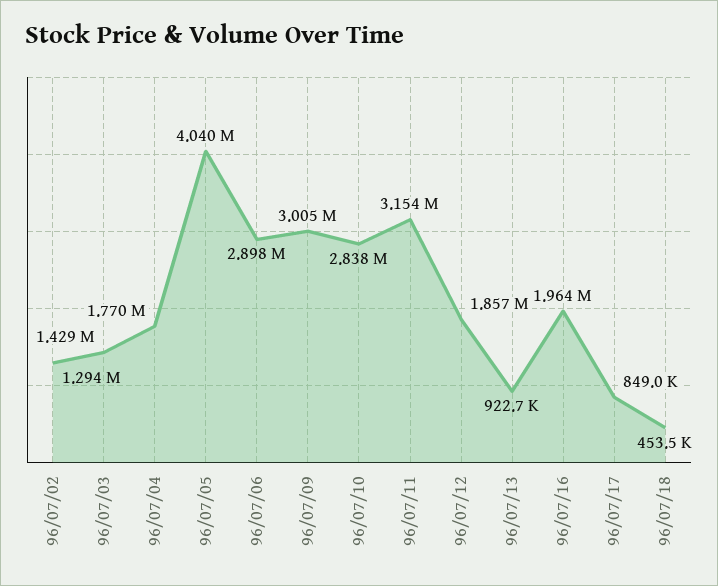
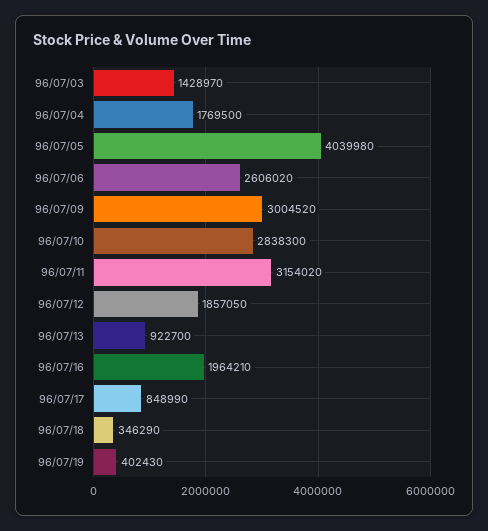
96/07/02: 1294000 -> none
96/07/06: 2898000 -> 2606020
96/07/18: 453500 -> 346290
96/07/19: none -> 402430

